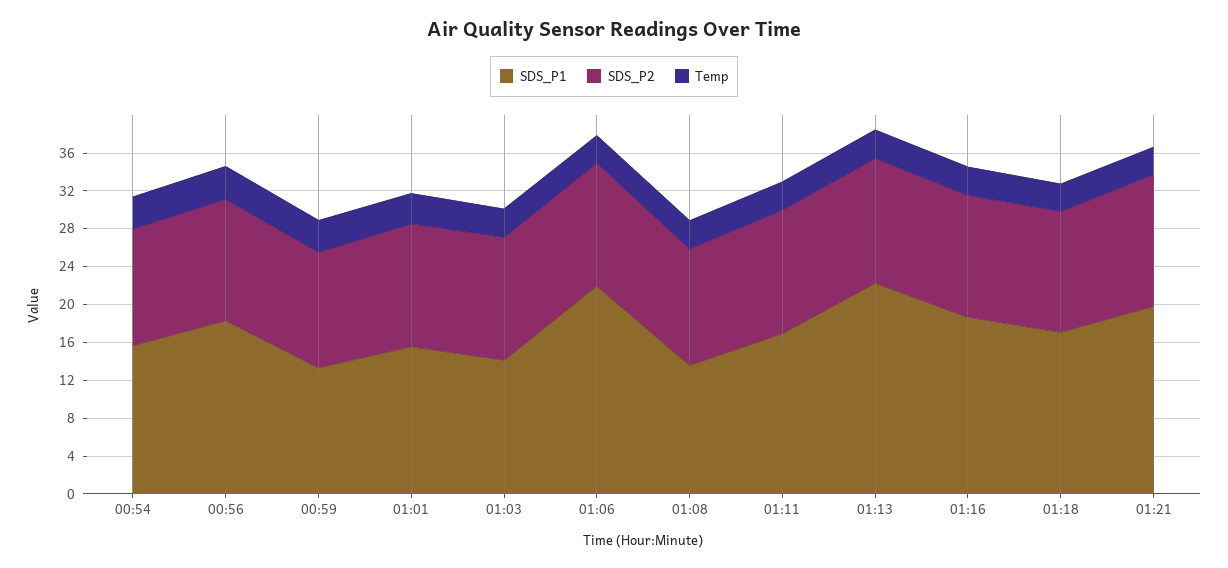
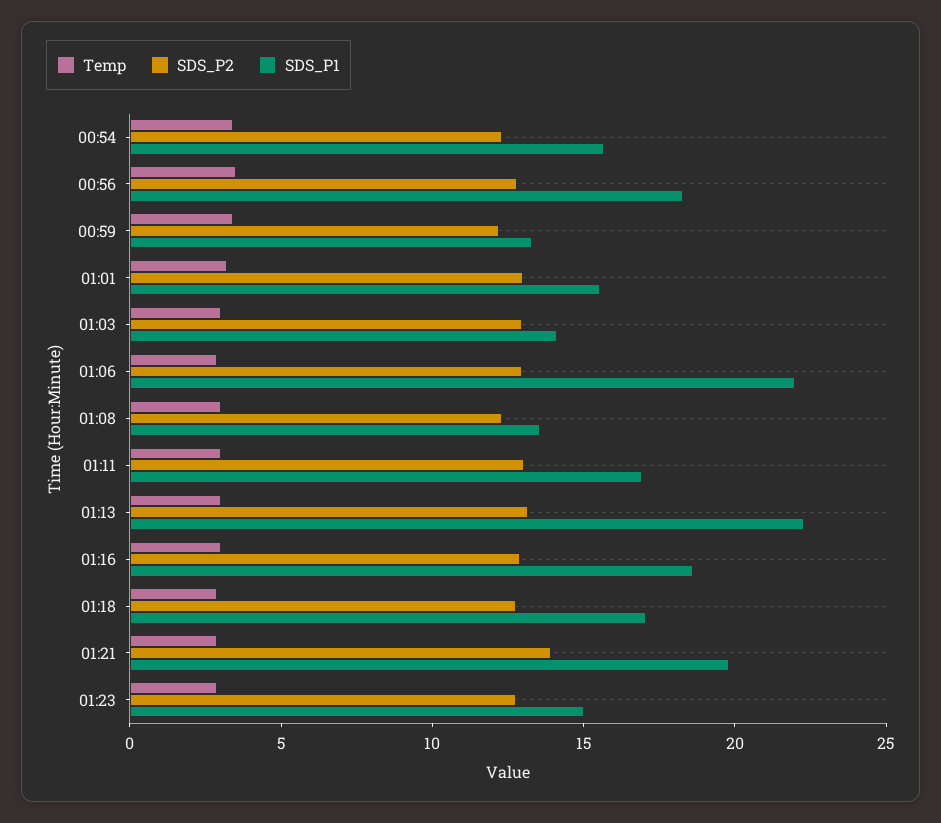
Temp, 01:23: none -> 3
SDS_P2, 01:23: none -> 13
SDS_P1, 01:23: none -> 15

